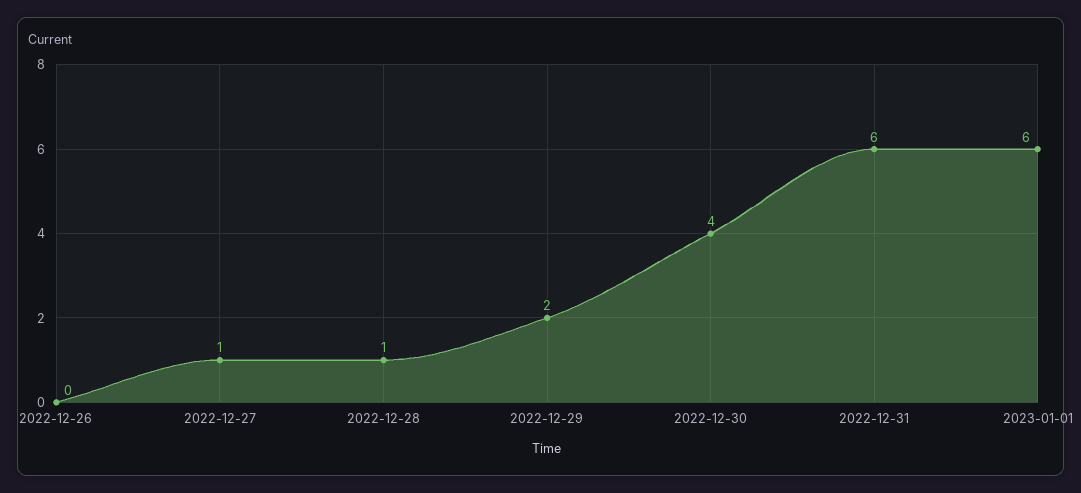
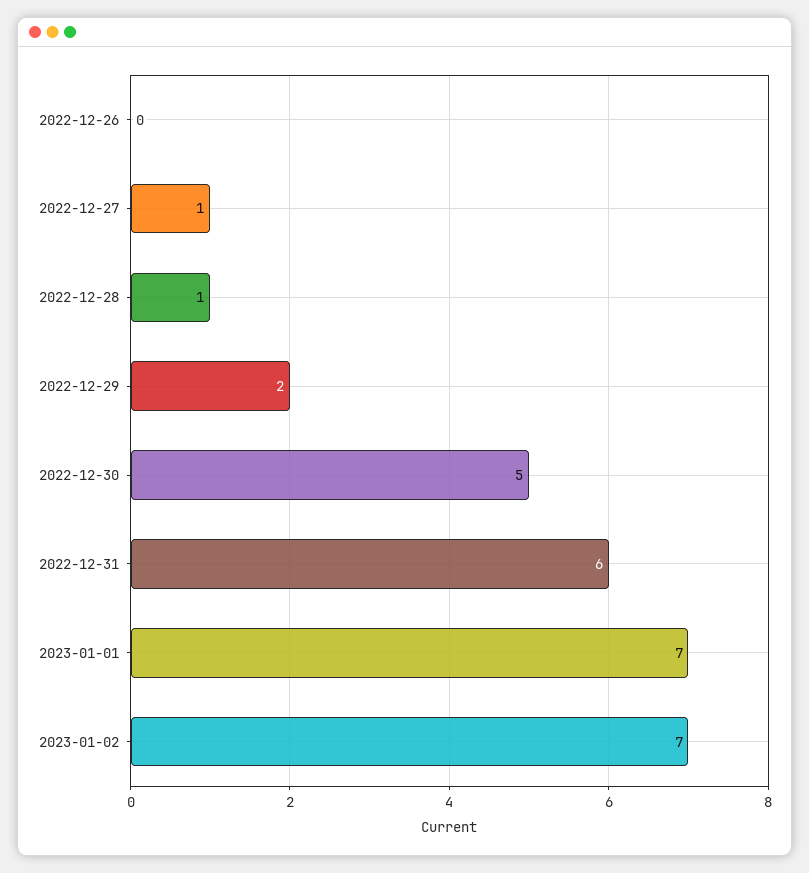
2022-12-30: 4 -> 5
2023-01-01: 6 -> 7
2023-01-02: none -> 7

